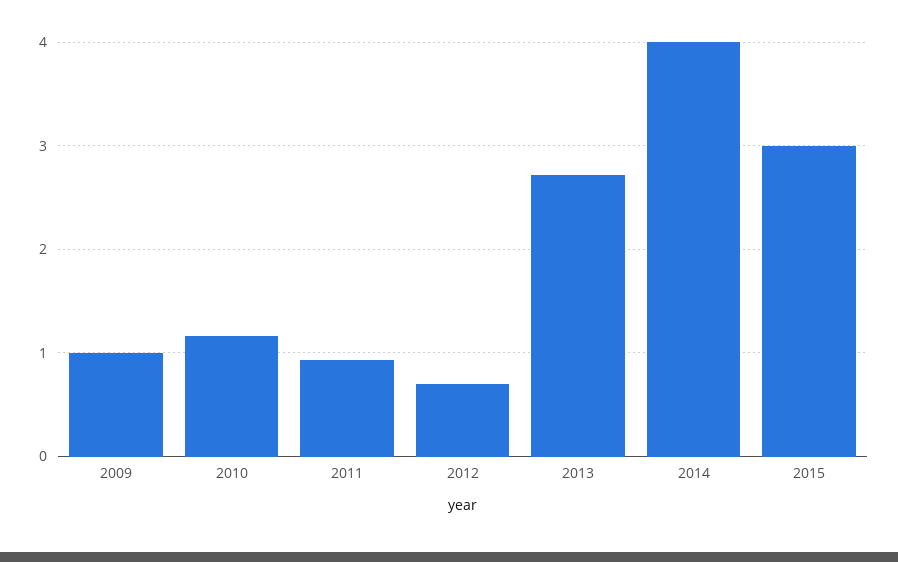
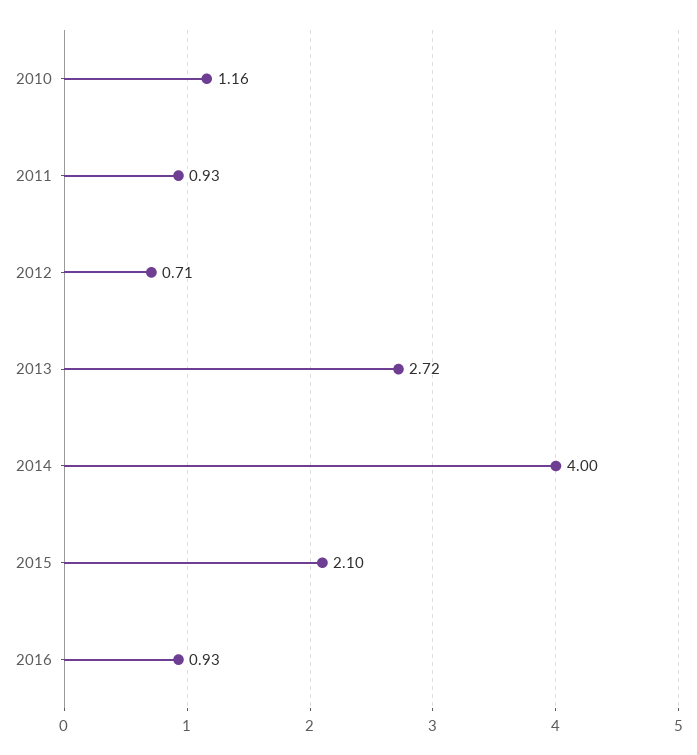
2009: 1 -> none
2015: 3 -> 2.1
2016: none -> 0.93

